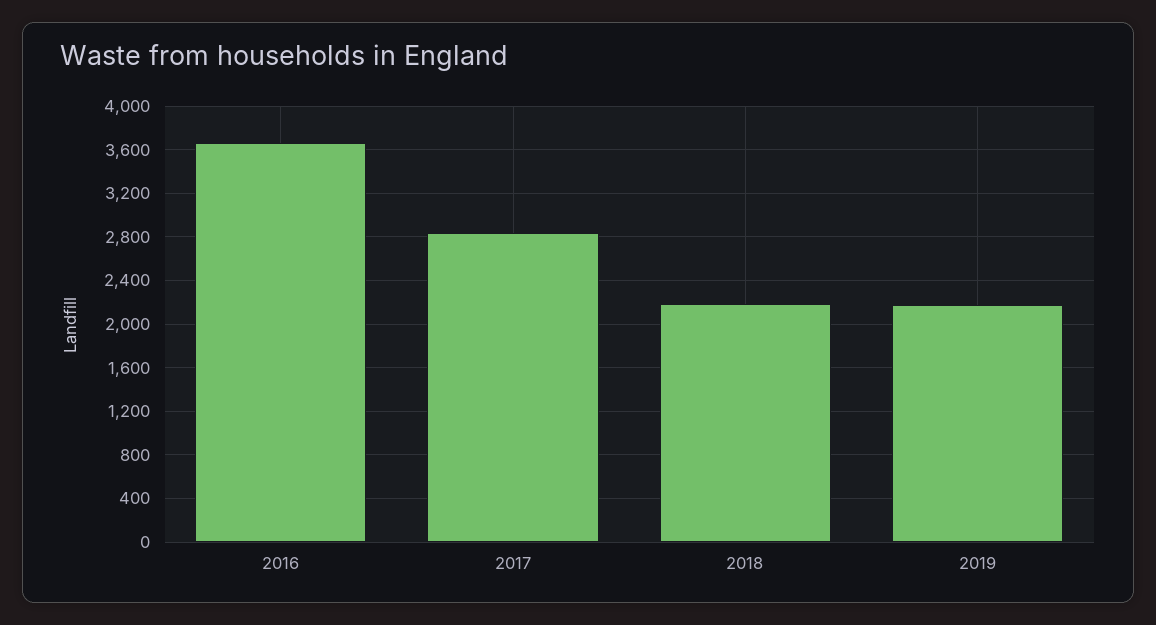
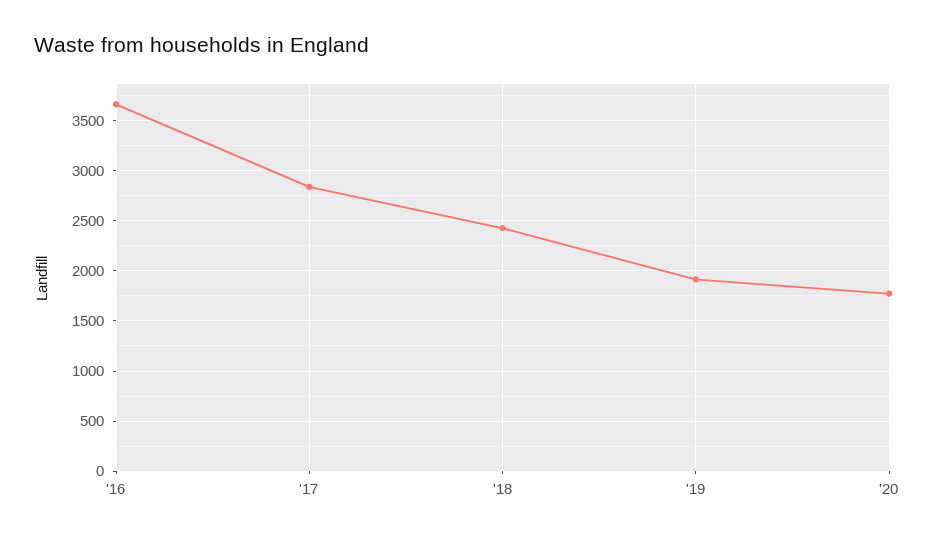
2018: 2200 -> 2400
2019: 2200 -> 1900
'20: none -> 1800

